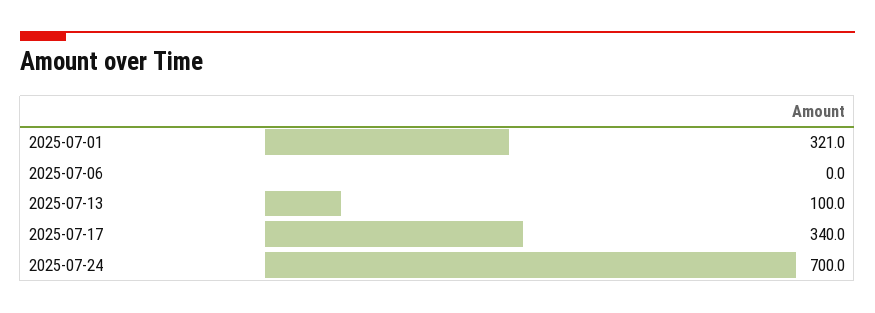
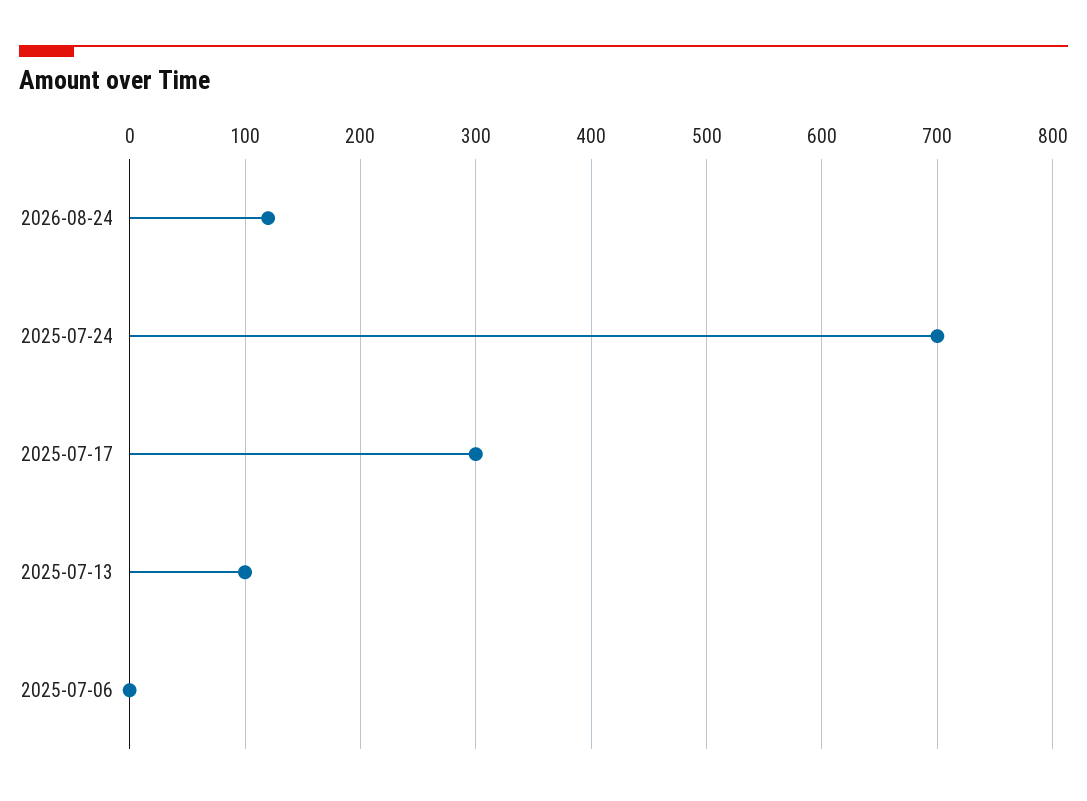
2025-07-01: 321 -> none
2025-07-17: 340 -> 300
2026-08-24: none -> 120

